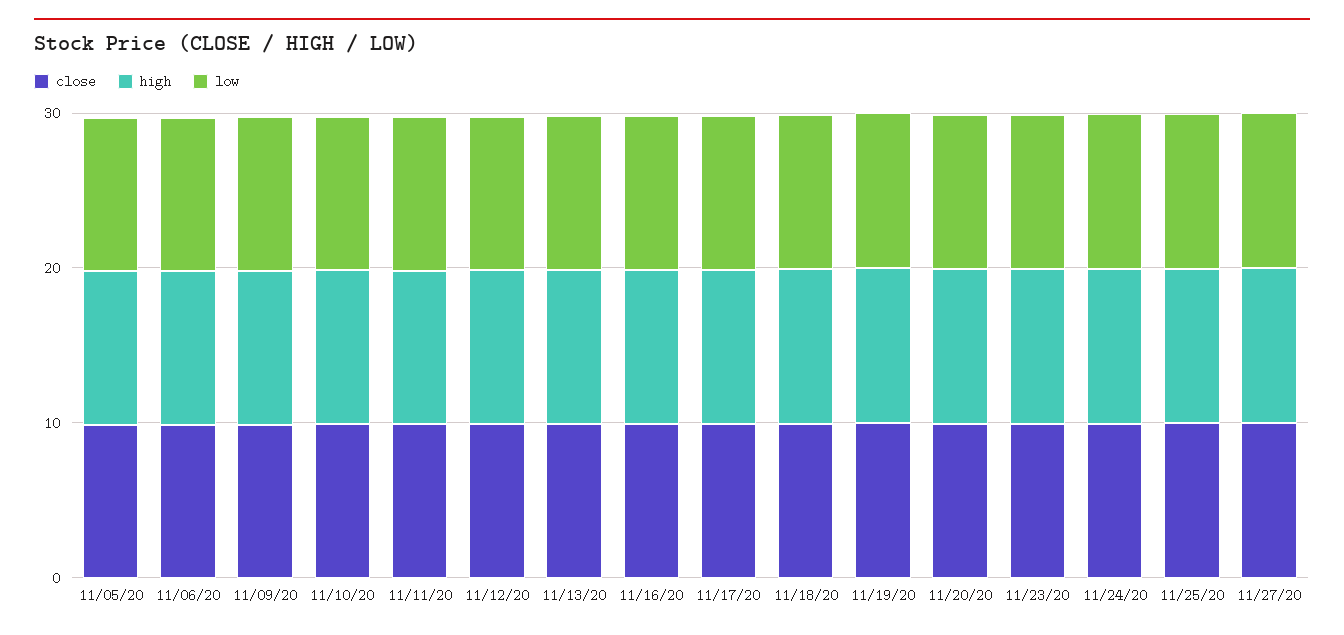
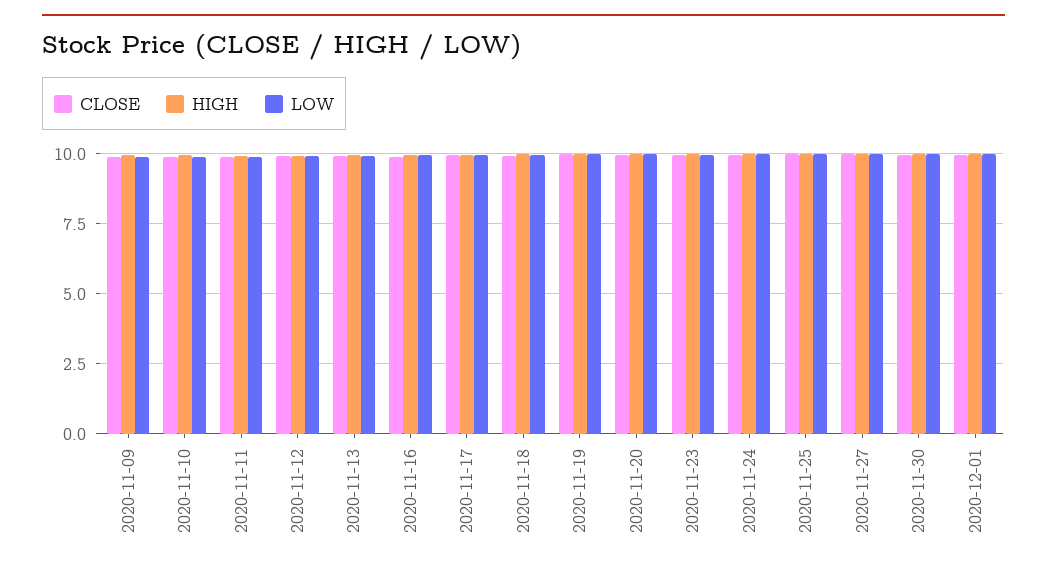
close, 11/05/20: 10 -> none
high, 11/05/20: 10 -> none
low, 11/05/20: 10 -> none
close, 11/06/20: 10 -> none
high, 11/06/20: 10 -> none
low, 11/06/20: 10 -> none
close, 2020-11-30: none -> 10
high, 2020-11-30: none -> 10
low, 2020-11-30: none -> 10
close, 2020-12-01: none -> 10
high, 2020-12-01: none -> 10
low, 2020-12-01: none -> 10

